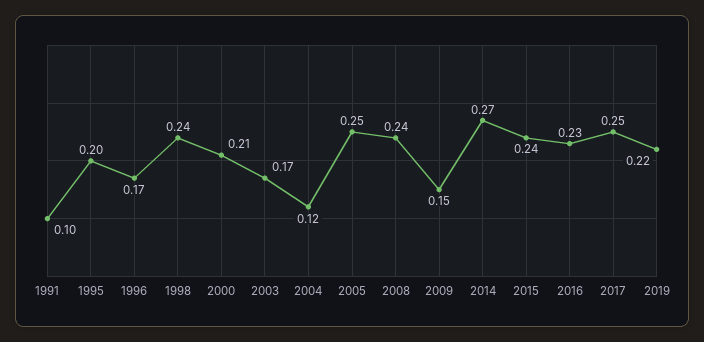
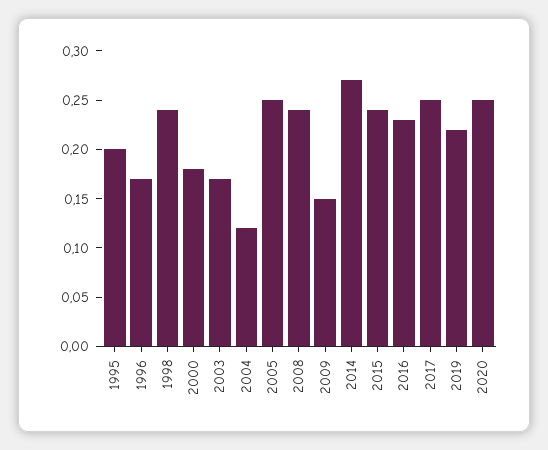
1991: 0.1 -> none
2000: 0.21 -> 0.18
2020: none -> 0.25

